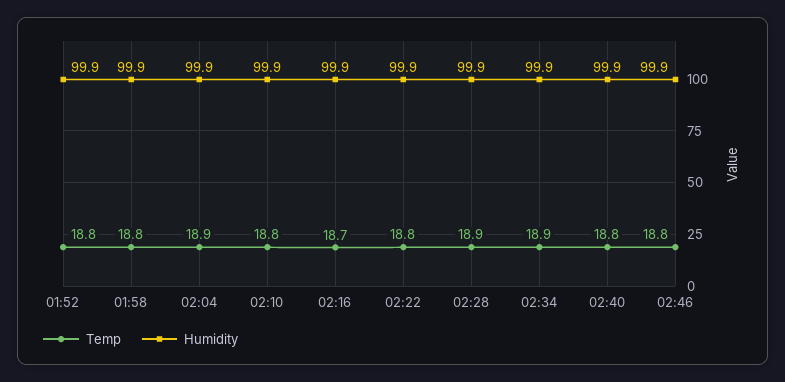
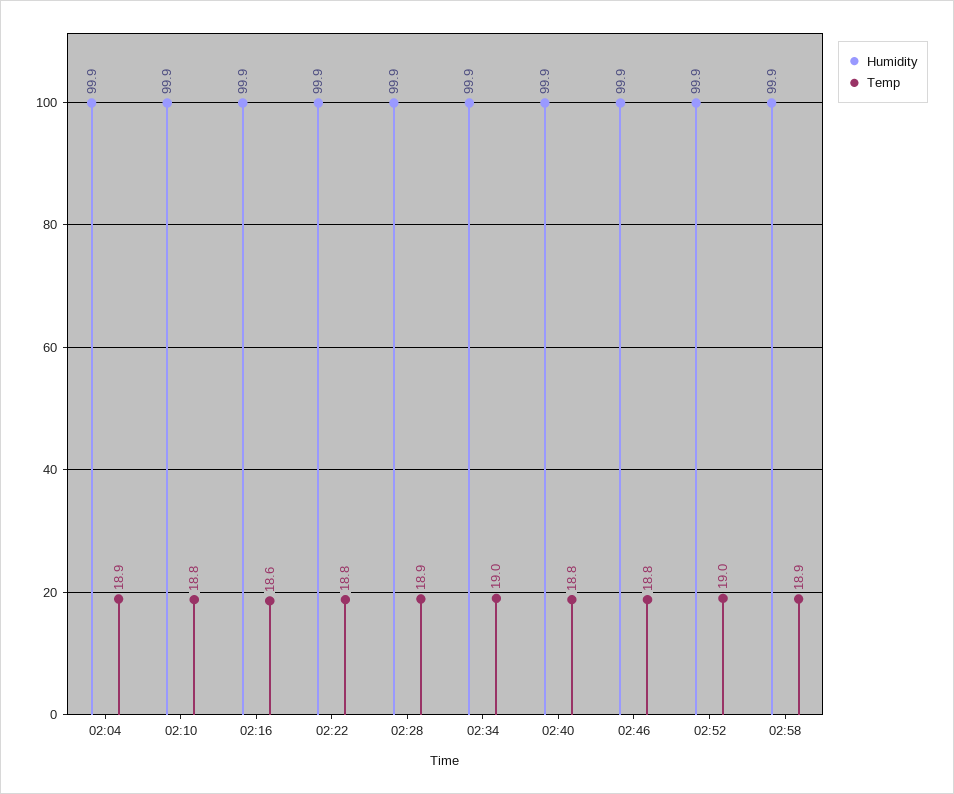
Temp, 01:52: 18.8 -> none
Humidity, 01:52: 99.9 -> none
Temp, 01:58: 18.8 -> none
Humidity, 01:58: 99.9 -> none
Temp, 02:16: 18.7 -> 18.6
Temp, 02:34: 18.9 -> 19
Humidity, 02:52: none -> 99.9
Temp, 02:52: none -> 19
Humidity, 02:58: none -> 99.9
Temp, 02:58: none -> 18.9

